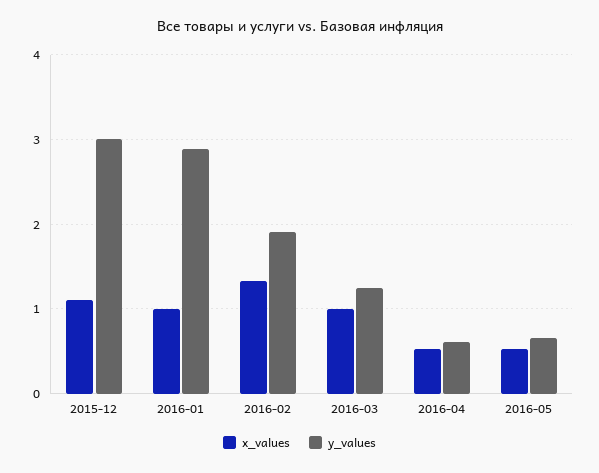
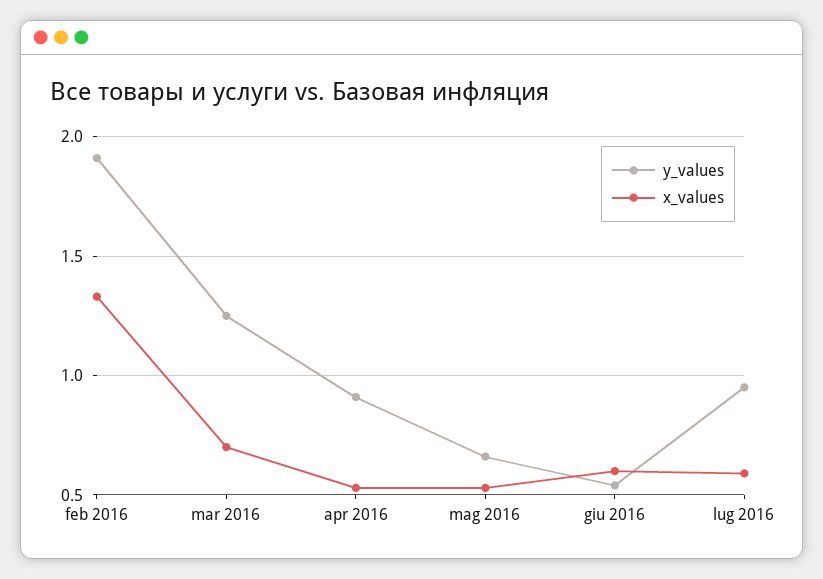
x_values, 2015-12: 1.1 -> none
y_values, 2015-12: 3 -> none
x_values, 2016-01: 1 -> none
y_values, 2016-01: 2.9 -> none
x_values, 2016-03: 1 -> 0.7
y_values, 2016-04: 0.6 -> 0.9
y_values, giu 2016: none -> 0.55
x_values, giu 2016: none -> 0.6
y_values, lug 2016: none -> 0.95
x_values, lug 2016: none -> 0.6

